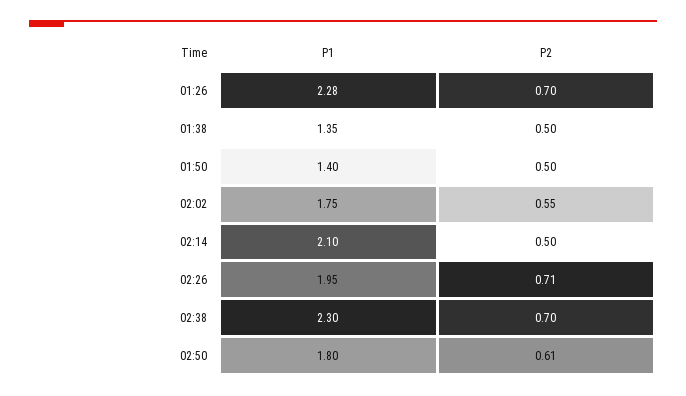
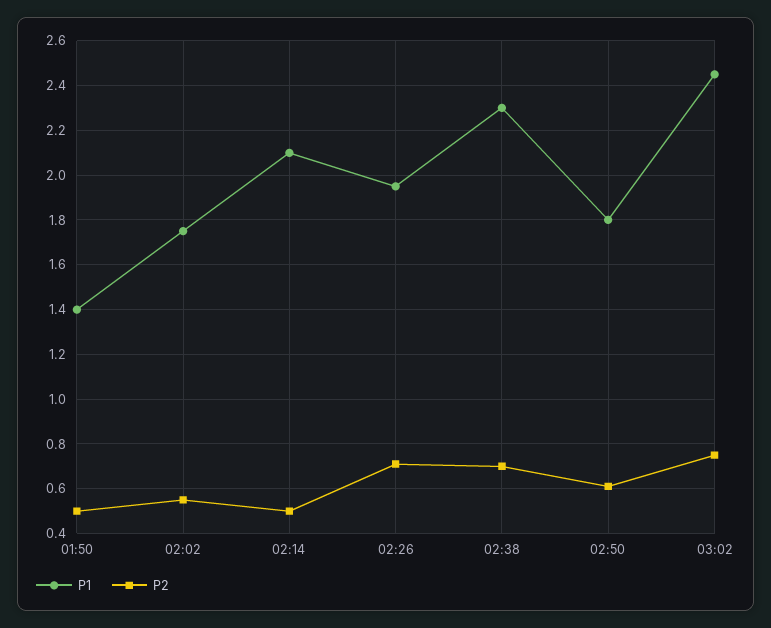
P1, 01:26: 2.28 -> none
P2, 01:26: 0.7 -> none
P1, 01:38: 1.35 -> none
P2, 01:38: 0.5 -> none
P1, 03:02: none -> 2.45
P2, 03:02: none -> 0.75

